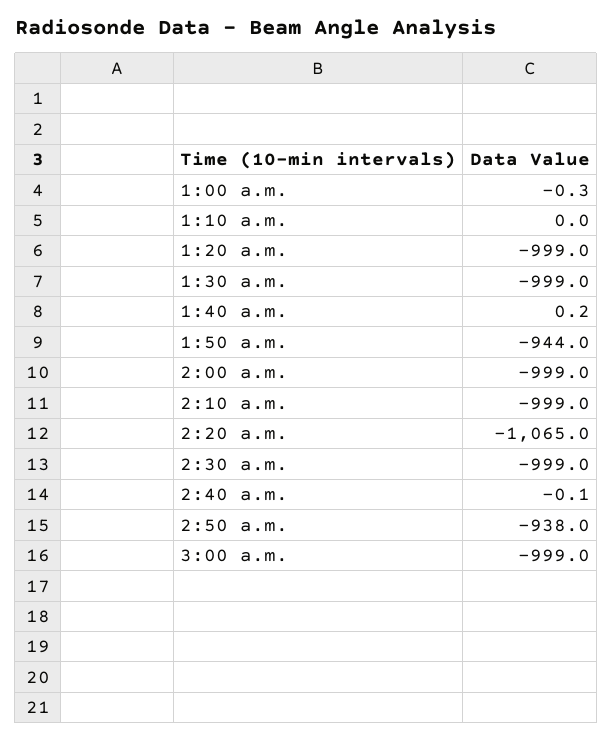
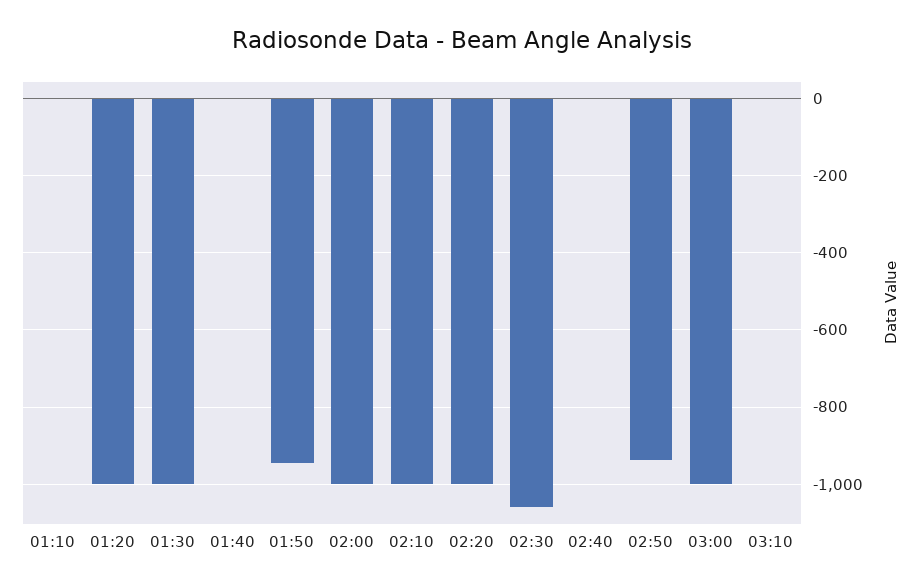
1:00 a.m.: -0.3 -> none
2:20 a.m.: -1065 -> -1000
2:30 a.m.: -999 -> -1060
03:10: none -> 0

